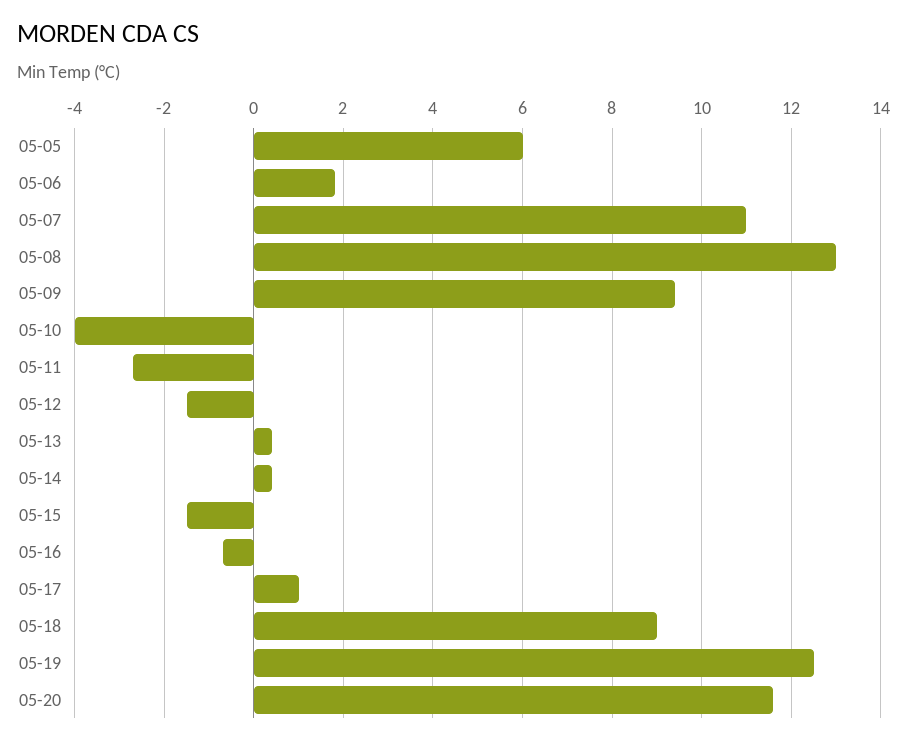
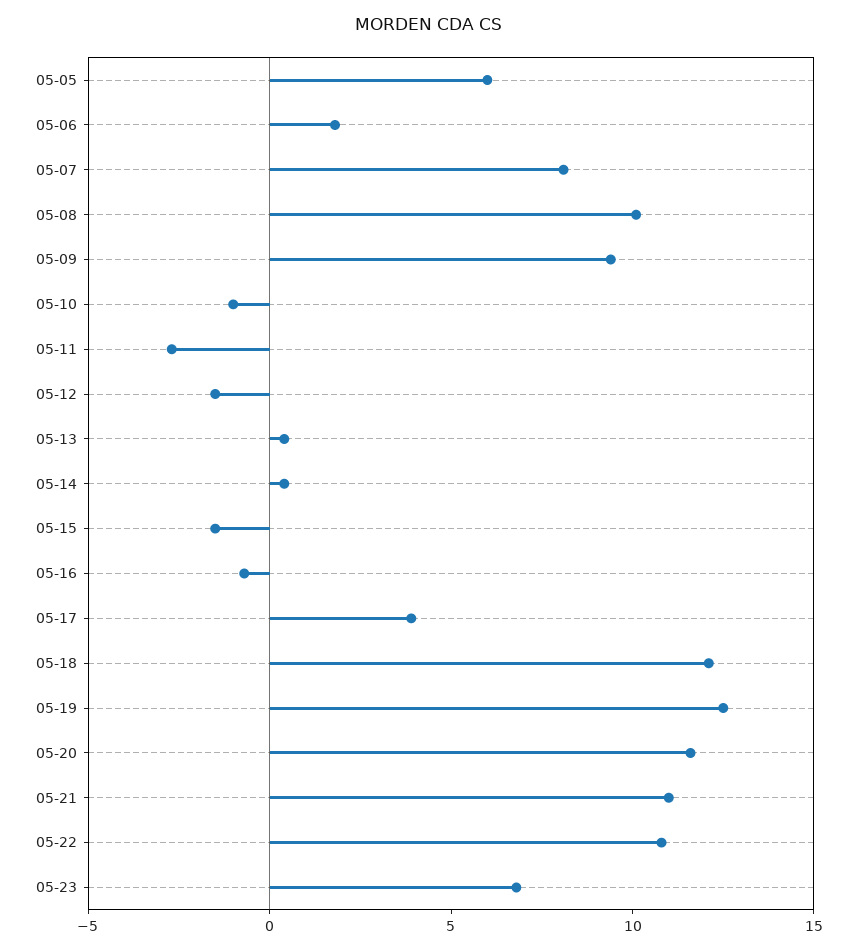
05-07: 11 -> 8
05-08: 13 -> 10
05-10: -4 -> -1
05-17: 1 -> 4
05-18: 9 -> 12
05-21: none -> 11
05-22: none -> 11
05-23: none -> 7

